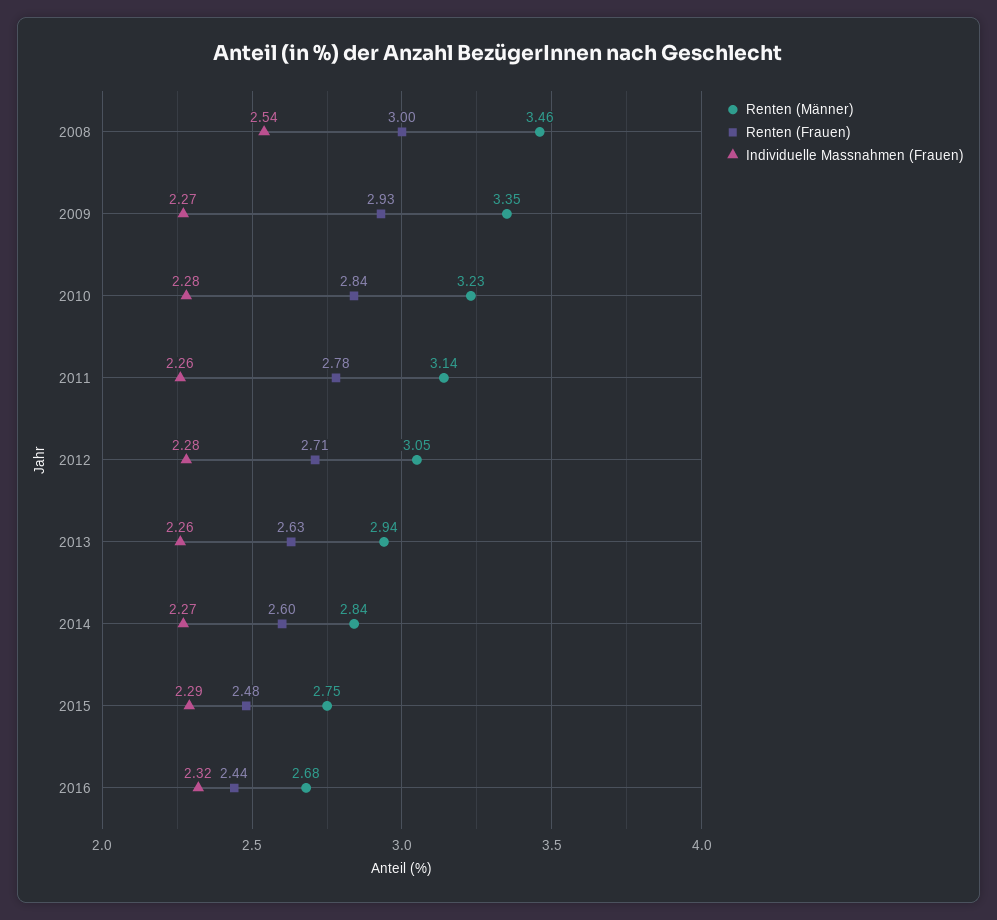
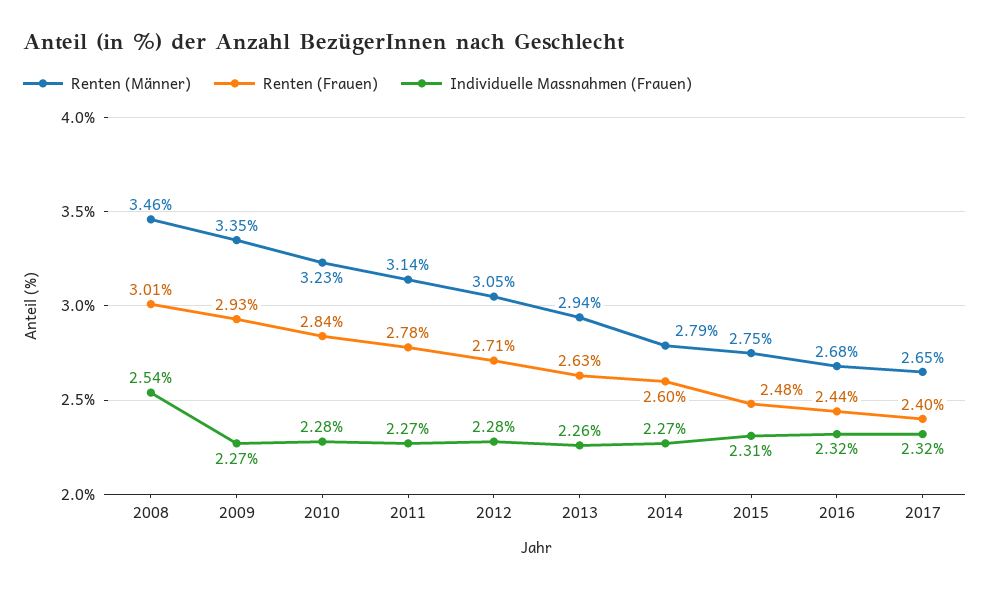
Renten (Frauen), 2008: 3 -> 3.01
Individuelle Massnahmen (Frauen), 2011: 2.26 -> 2.27
Renten (Männer), 2014: 2.84 -> 2.79
Individuelle Massnahmen (Frauen), 2015: 2.29 -> 2.31
Renten (Männer), 2017: none -> 2.65
Renten (Frauen), 2017: none -> 2.4
Individuelle Massnahmen (Frauen), 2017: none -> 2.32

